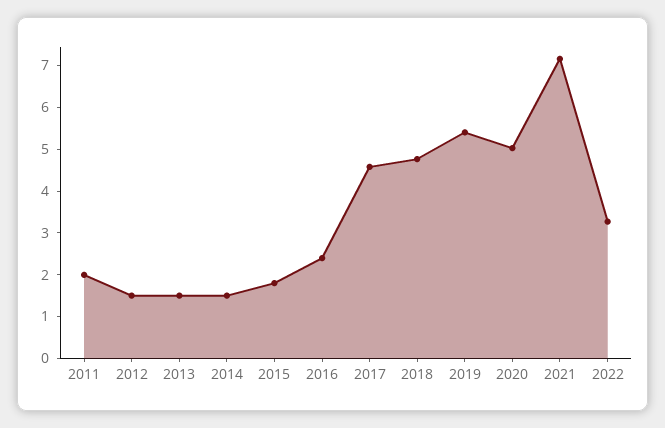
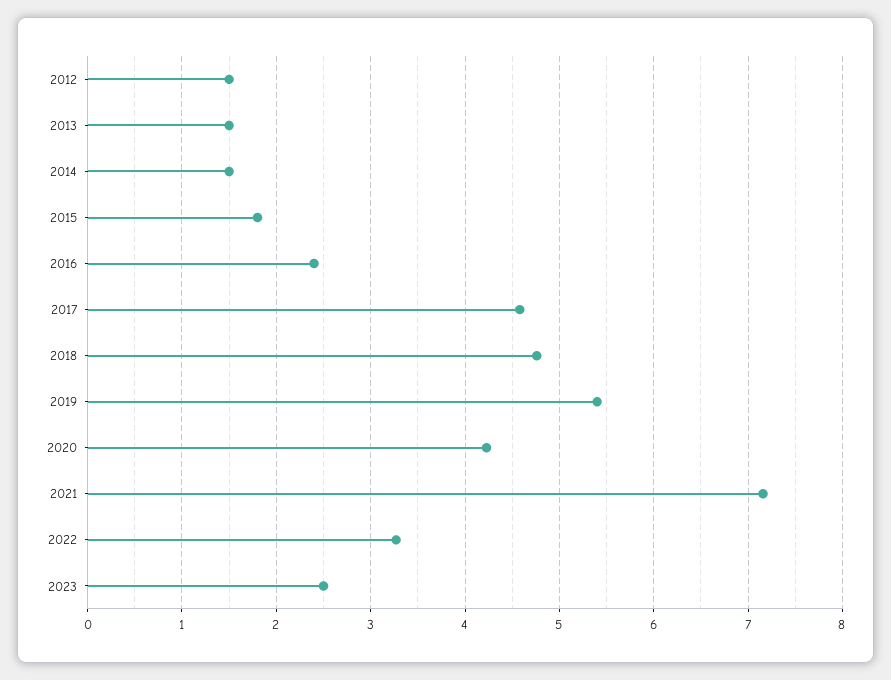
2011: 2 -> none
2020: 5 -> 4.2
2023: none -> 2.5

